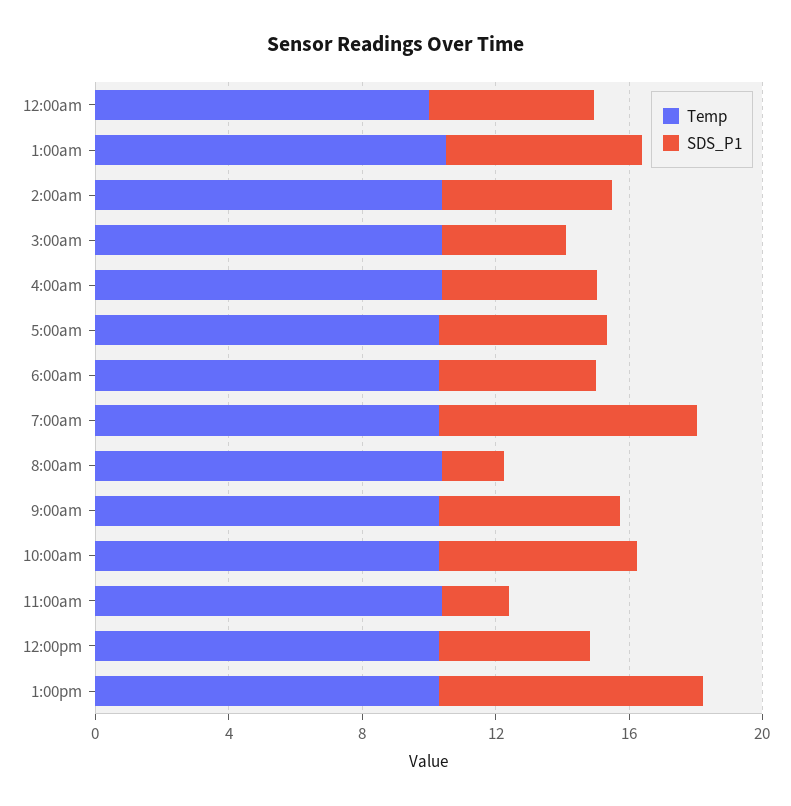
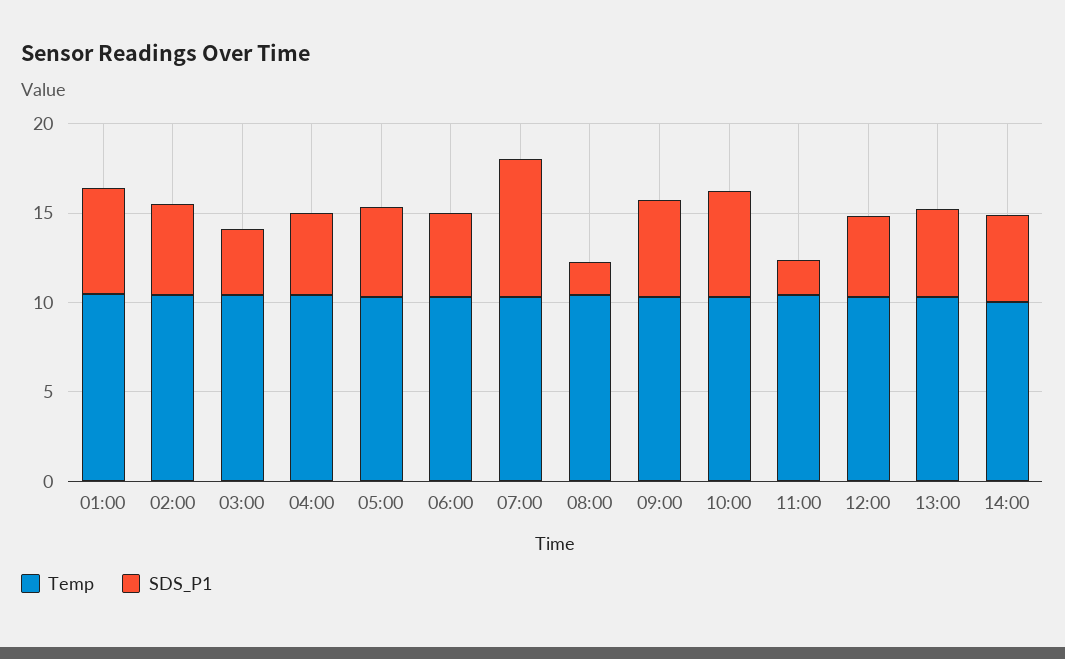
Temp, 12:00am: 10 -> none
SDS_P1, 12:00am: 5 -> none
SDS_P1, 1:00pm: 8 -> 5
Temp, 14:00: none -> 10
SDS_P1, 14:00: none -> 5

